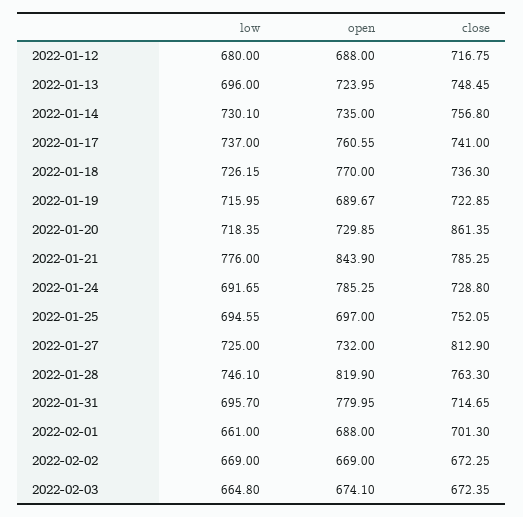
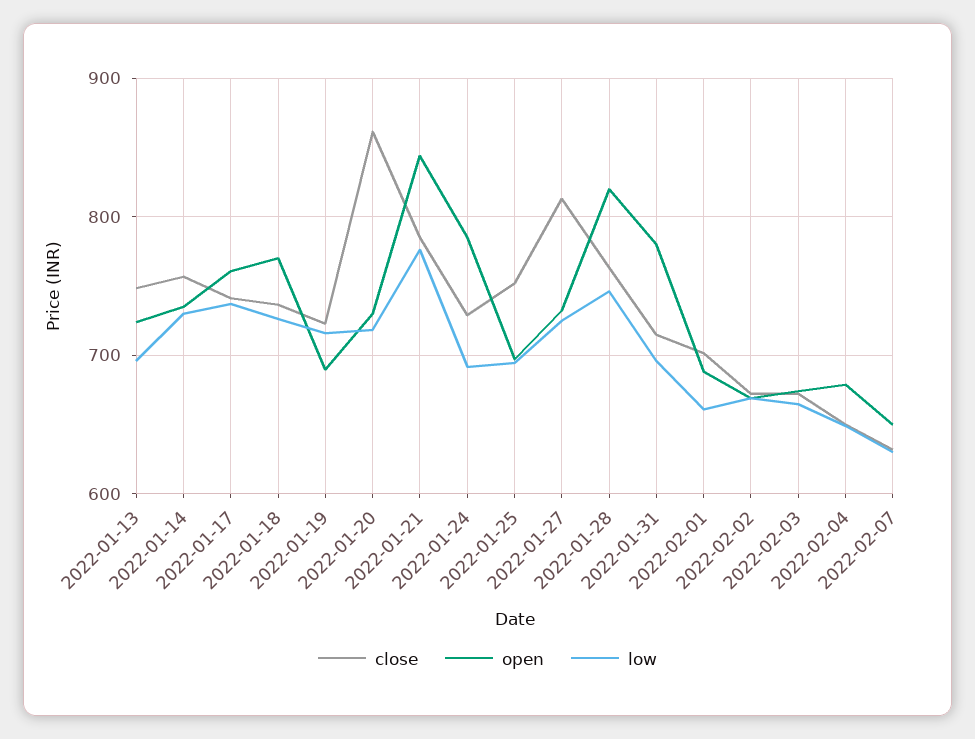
low, 2022-01-12: 680 -> none
open, 2022-01-12: 688 -> none
close, 2022-01-12: 716.75 -> none
close, 2022-02-04: none -> 650
open, 2022-02-04: none -> 680
low, 2022-02-04: none -> 650
close, 2022-02-07: none -> 630
open, 2022-02-07: none -> 650
low, 2022-02-07: none -> 630

